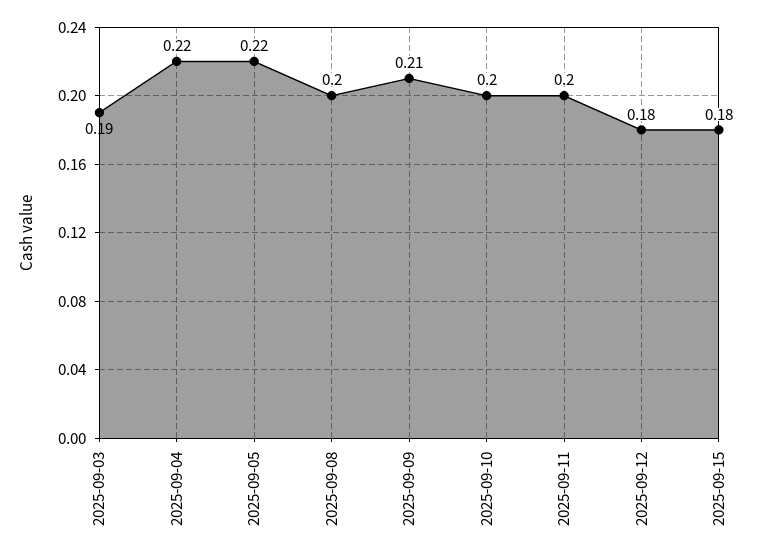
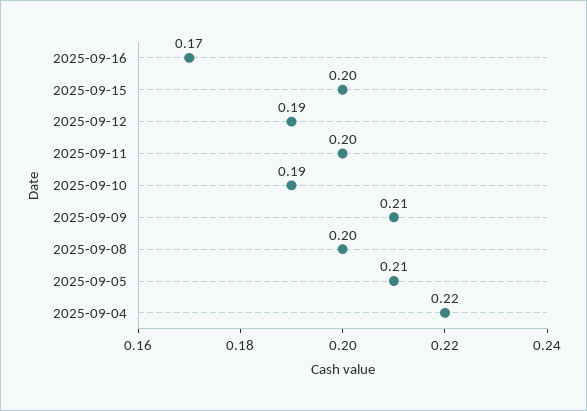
2025-09-03: 0.19 -> none
2025-09-05: 0.22 -> 0.21
2025-09-10: 0.2 -> 0.19
2025-09-12: 0.18 -> 0.19
2025-09-15: 0.18 -> 0.2
2025-09-16: none -> 0.17

